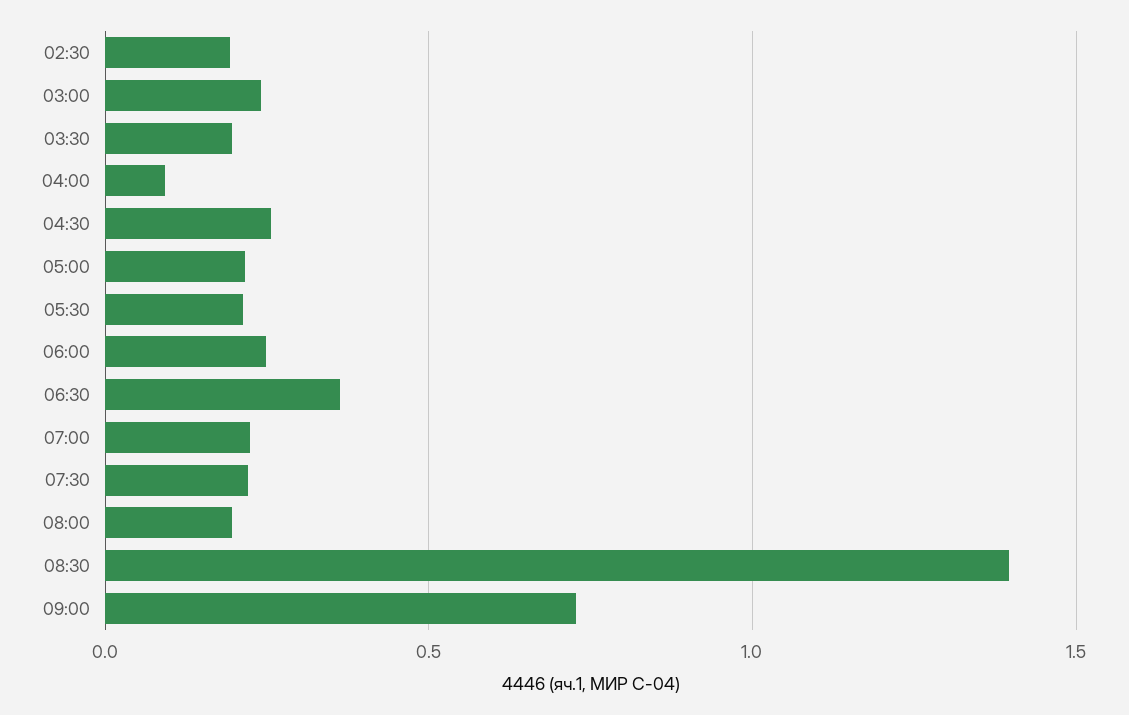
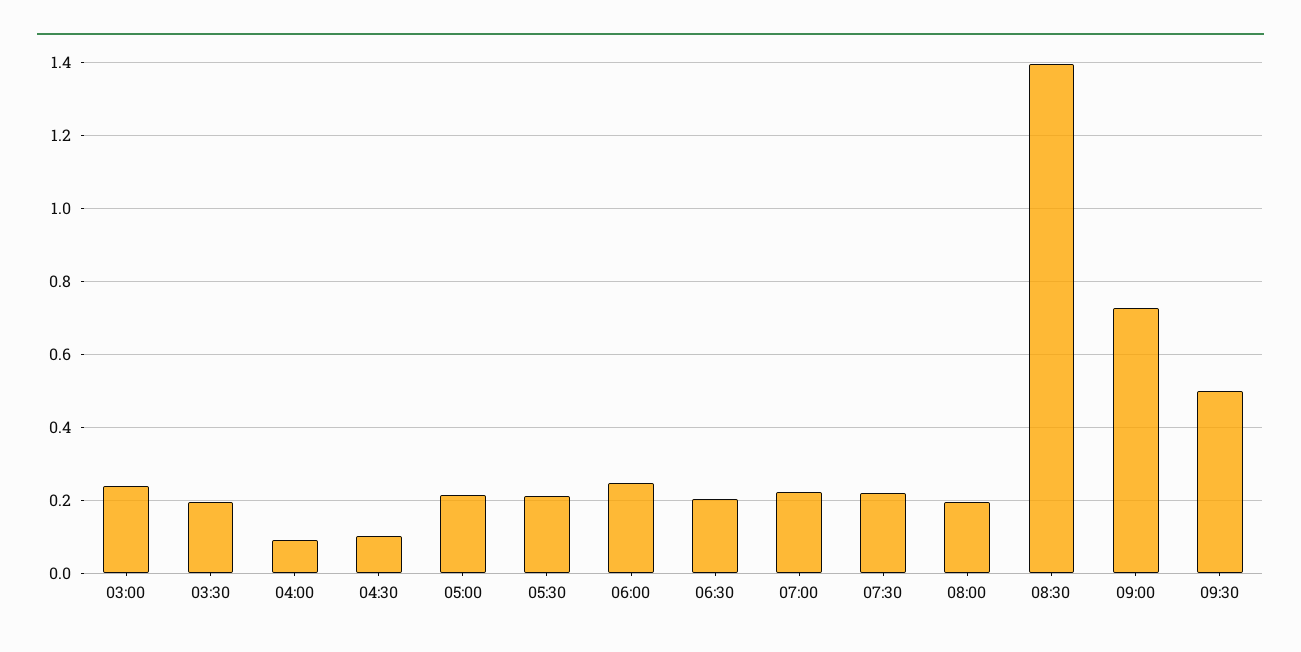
02:30: 0.2 -> none
04:30: 0.25 -> 0.1
06:30: 0.35 -> 0.2
09:30: none -> 0.5

